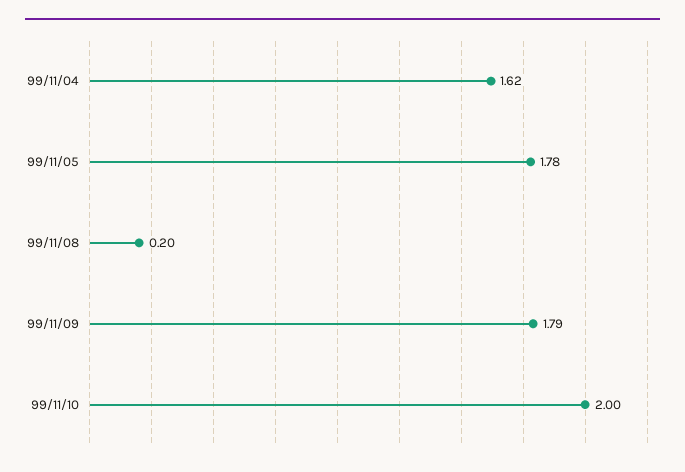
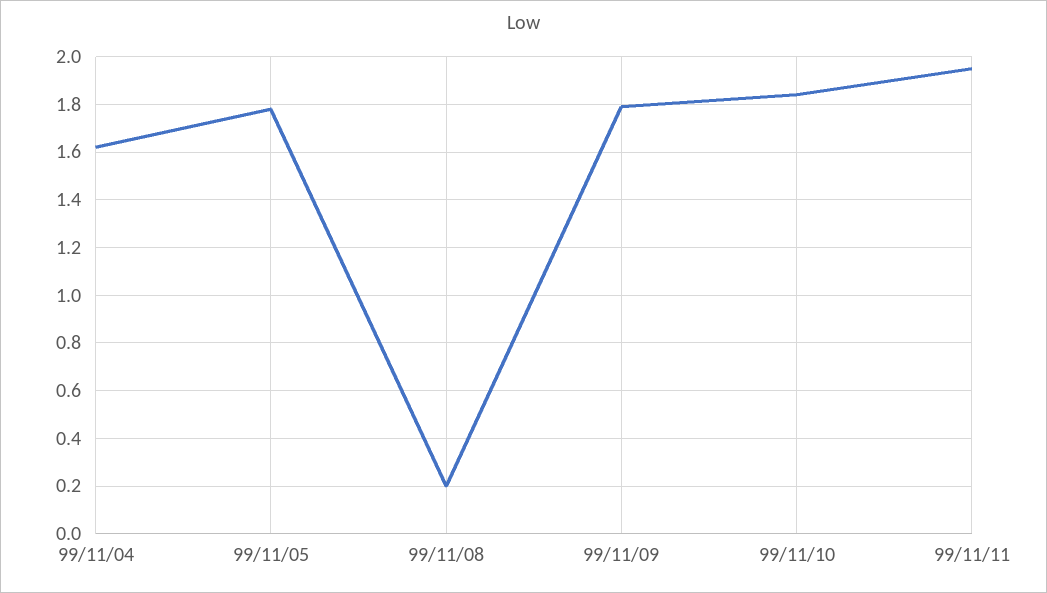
99/11/10: 2 -> 1.85
99/11/11: none -> 1.95

